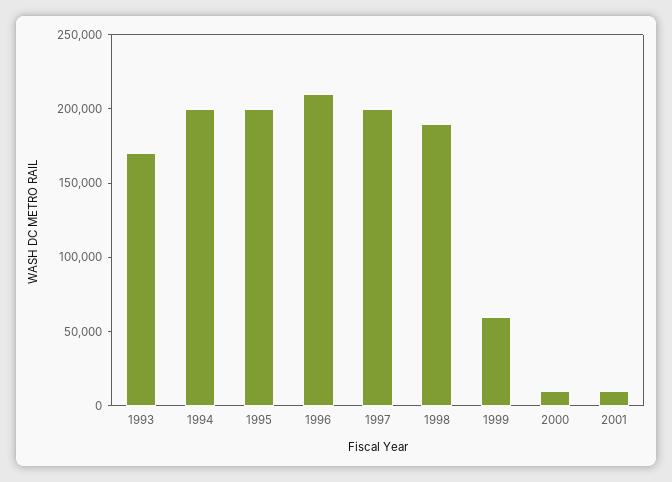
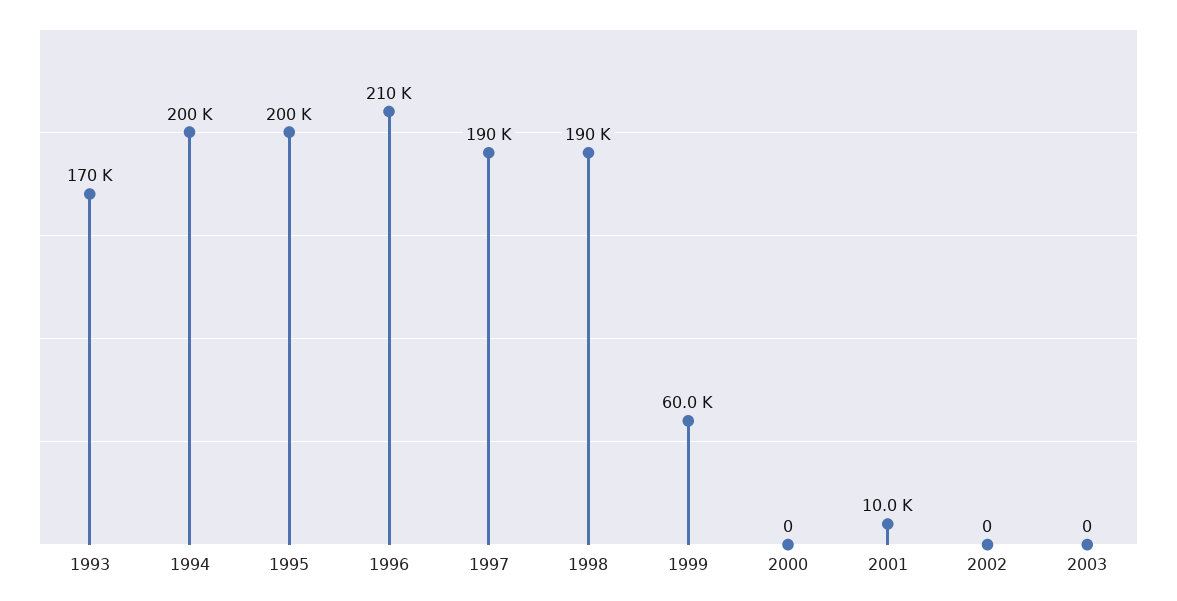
1997: 200000 -> 190000
2000: 10000 -> 0
2002: none -> 0
2003: none -> 0

